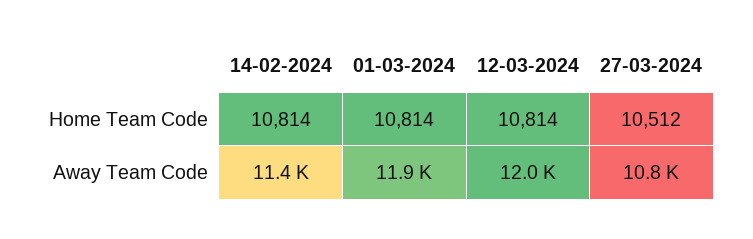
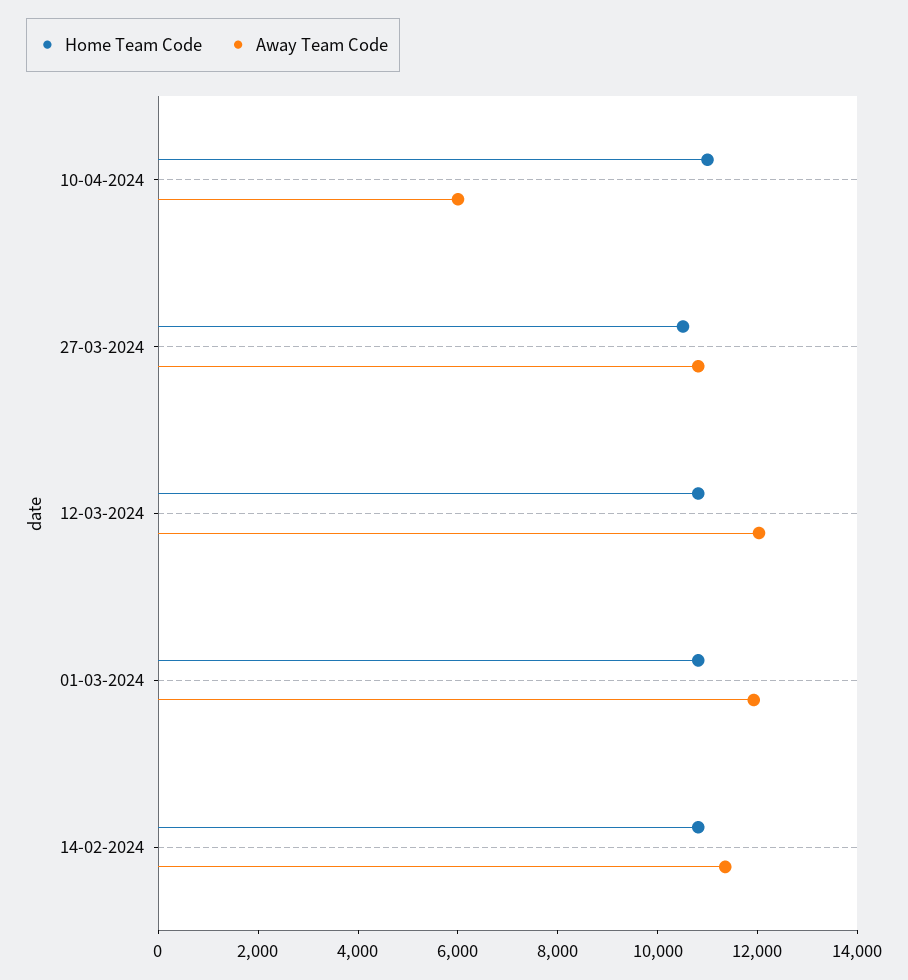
Home Team Code, 10-04-2024: none -> 11000
Away Team Code, 10-04-2024: none -> 6000

